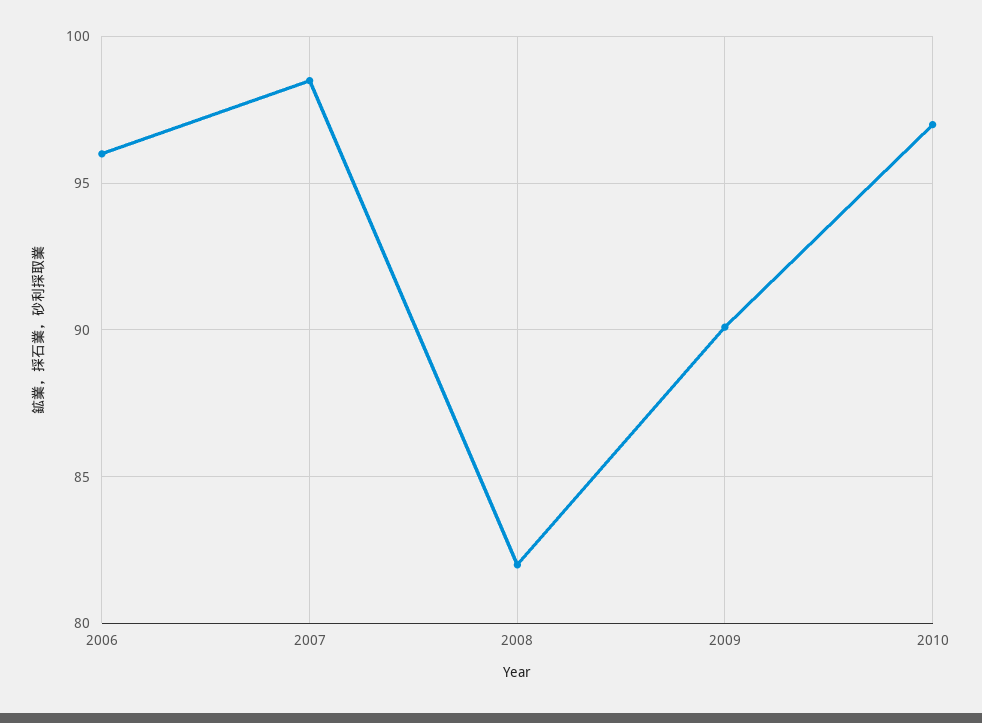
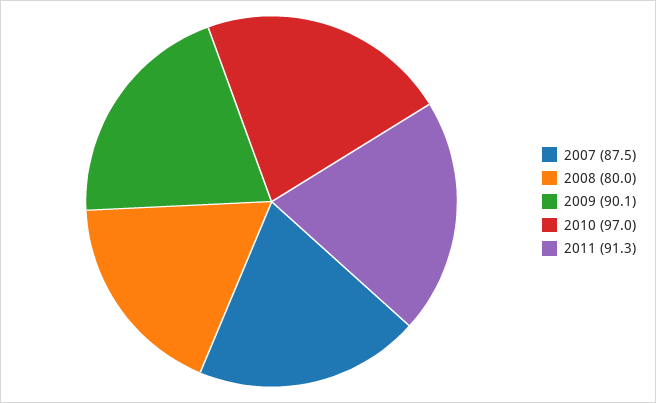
2006: 96 -> none
2007: 98.5 -> 87.5
2008: 82 -> 80
2011: none -> 91.3

